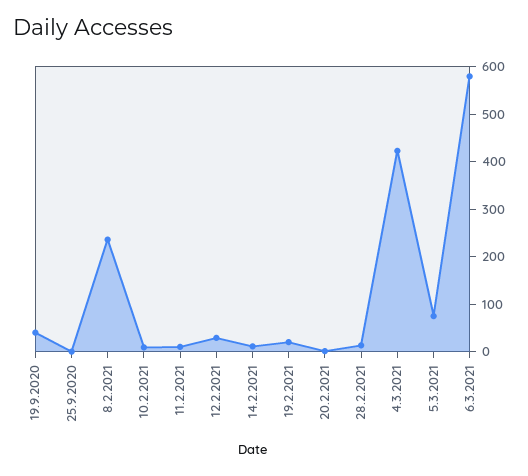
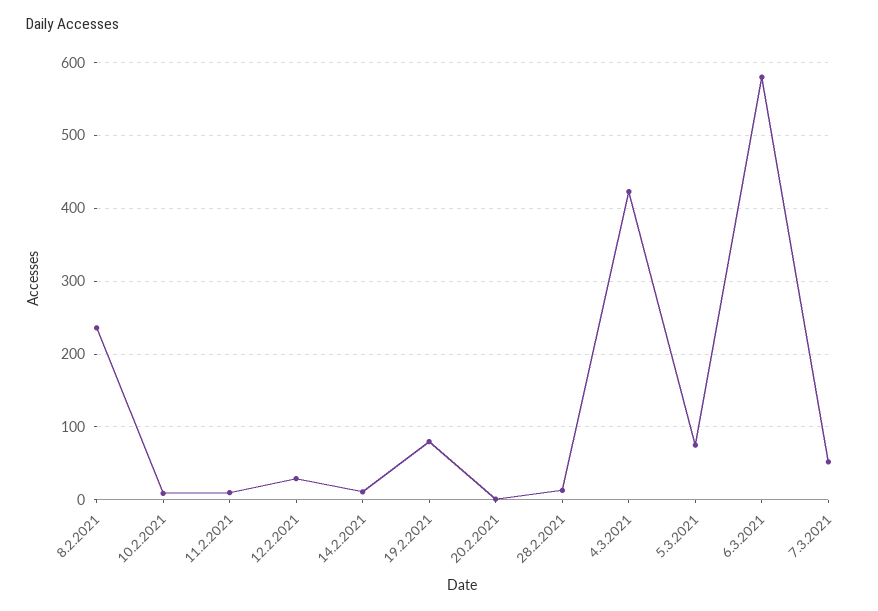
19.9.2020: 40 -> none
25.9.2020: 0 -> none
19.2.2021: 20 -> 80
7.3.2021: none -> 50

